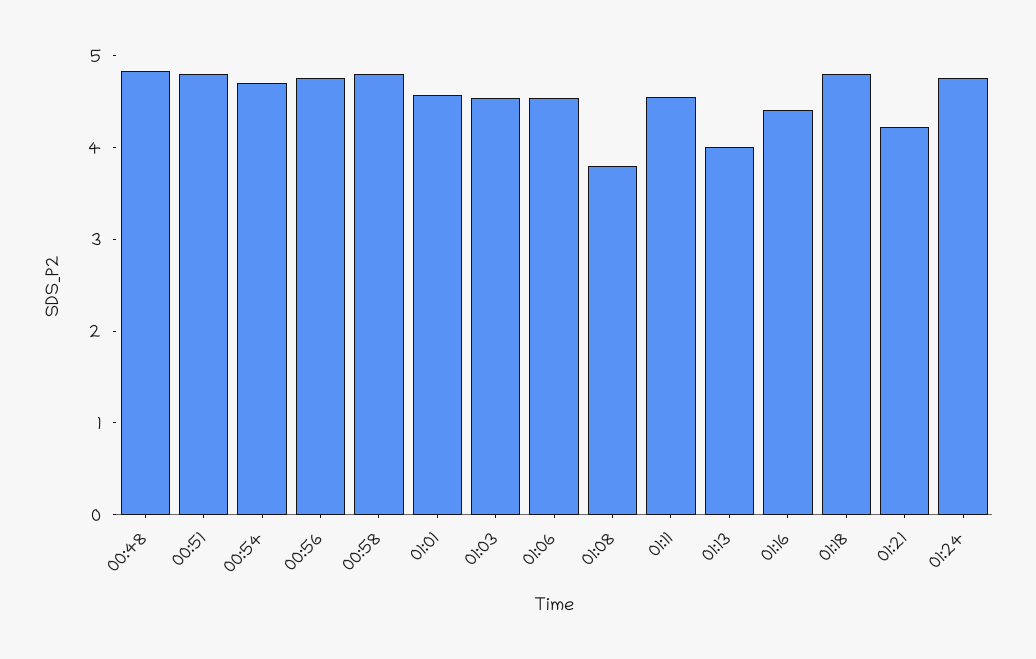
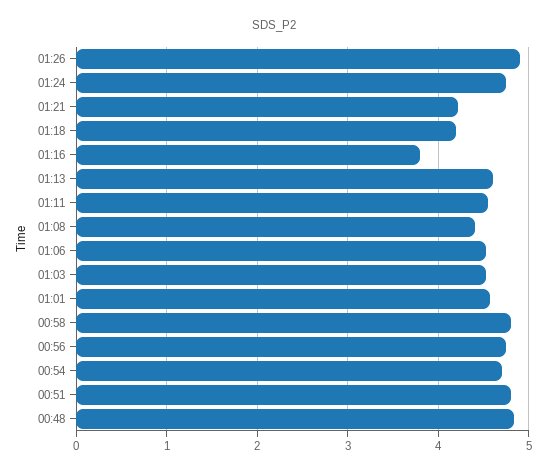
01:08: 3.8 -> 4.4
01:13: 4 -> 4.6
01:16: 4.4 -> 3.8
01:18: 4.8 -> 4.2
01:26: none -> 4.9

